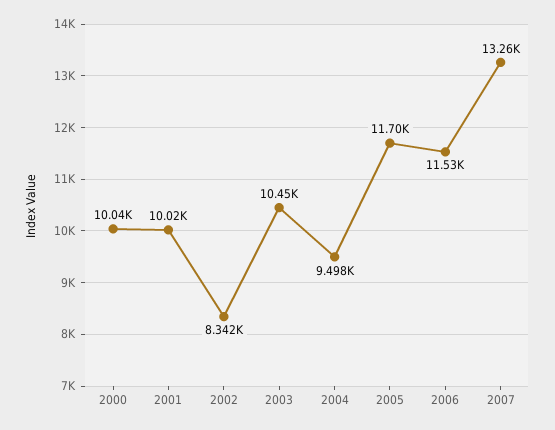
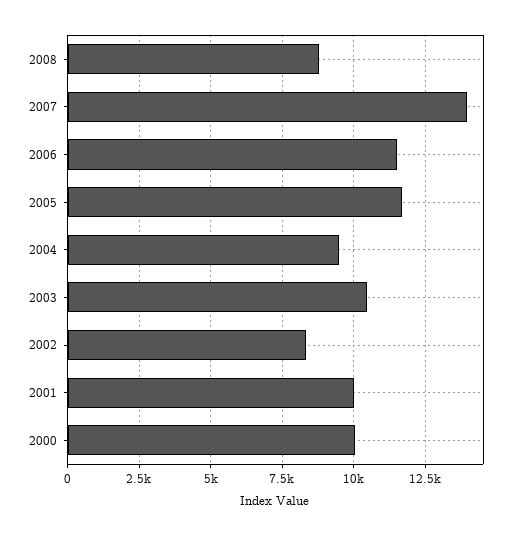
2007: 13260 -> 14000
2008: none -> 8750

